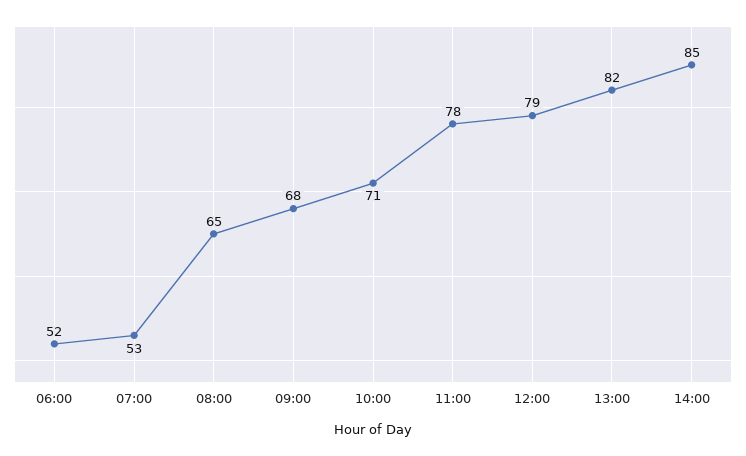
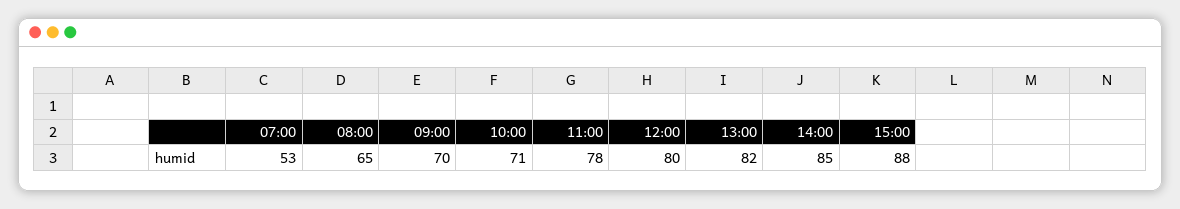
06:00: 52 -> none
09:00: 68 -> 70
12:00: 79 -> 80
15:00: none -> 88

